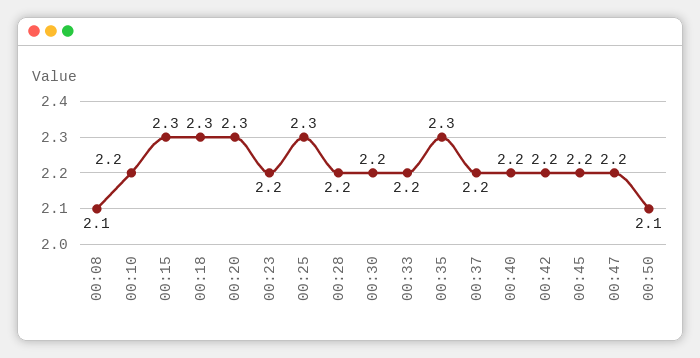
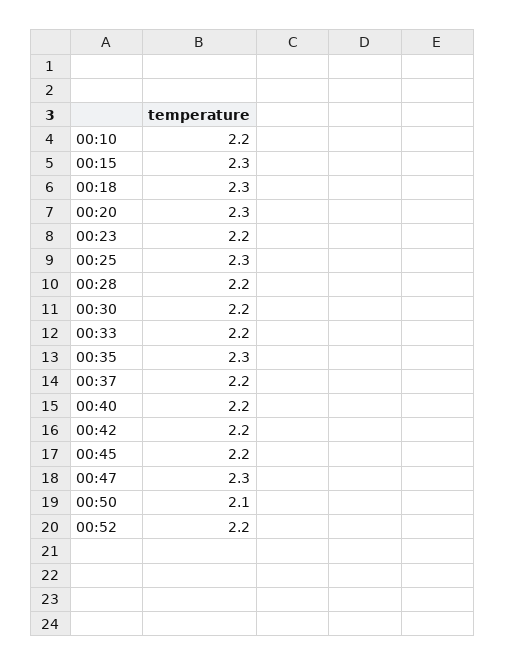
00:08: 2.1 -> none
00:47: 2.2 -> 2.3
00:52: none -> 2.2

